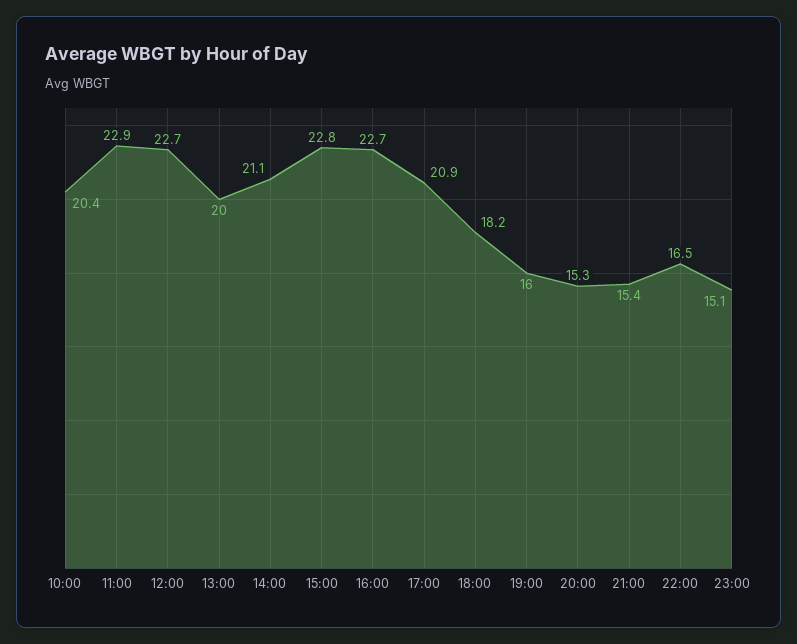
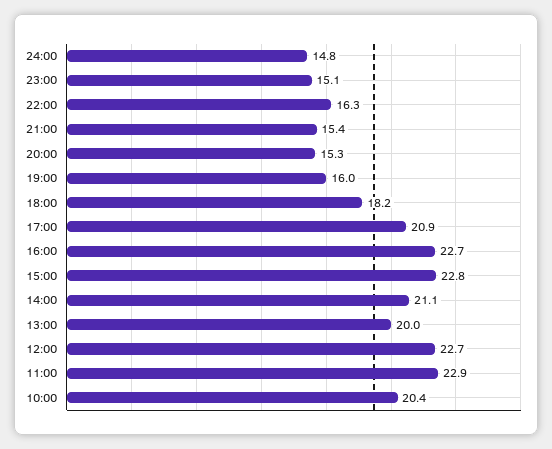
22:00: 16.5 -> 16.3
24:00: none -> 14.8

